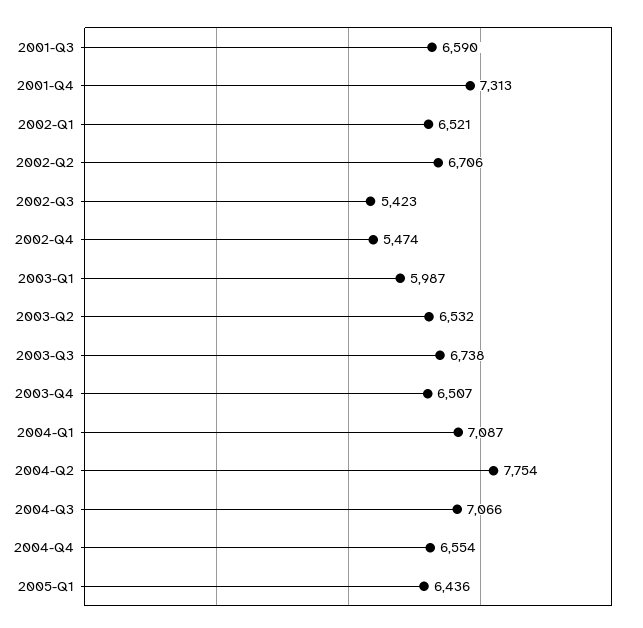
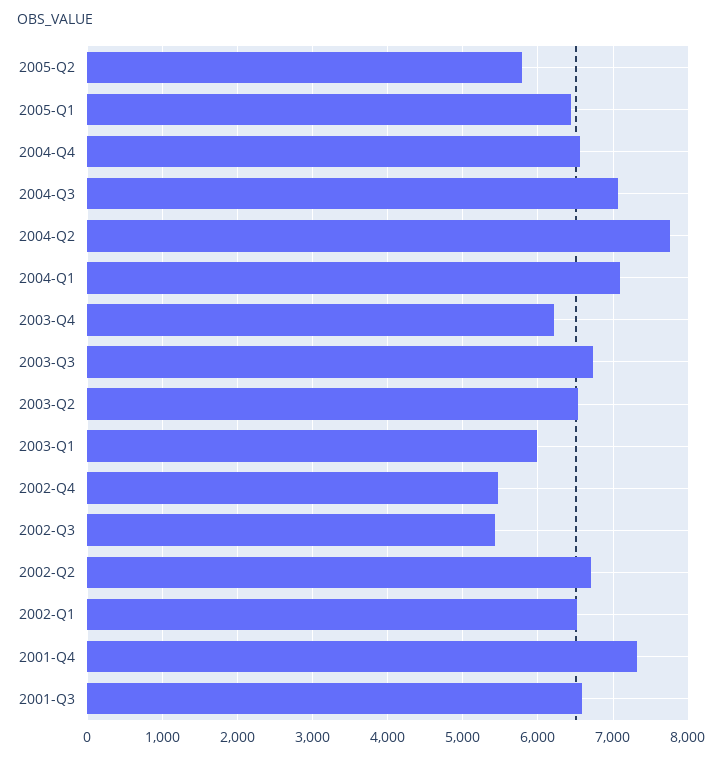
2003-Q4: 6507 -> 6200
2005-Q2: none -> 5800

